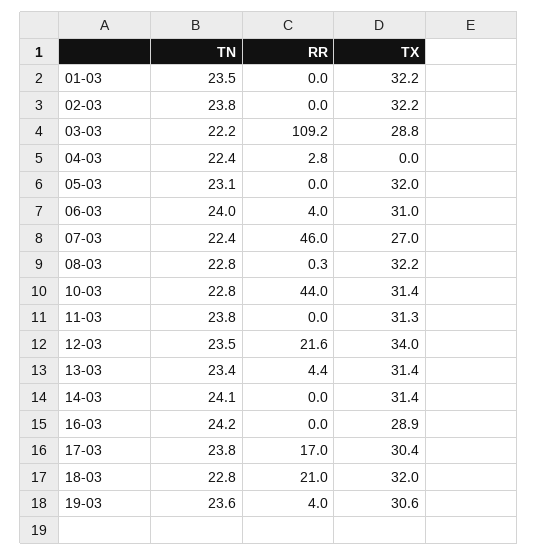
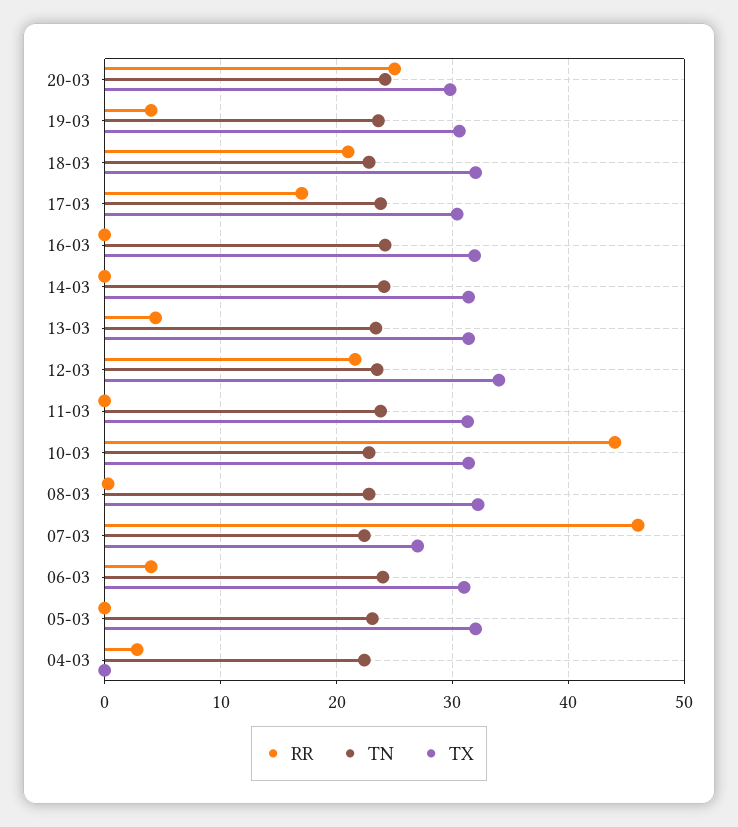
TN, 01-03: 23.5 -> none
RR, 01-03: 0 -> none
TX, 01-03: 32.2 -> none
TN, 02-03: 23.8 -> none
RR, 02-03: 0 -> none
TX, 02-03: 32.2 -> none
TN, 03-03: 22.2 -> none
RR, 03-03: 109.2 -> none
TX, 03-03: 28.8 -> none
TX, 16-03: 28.9 -> 32
RR, 20-03: none -> 25
TN, 20-03: none -> 24
TX, 20-03: none -> 30

